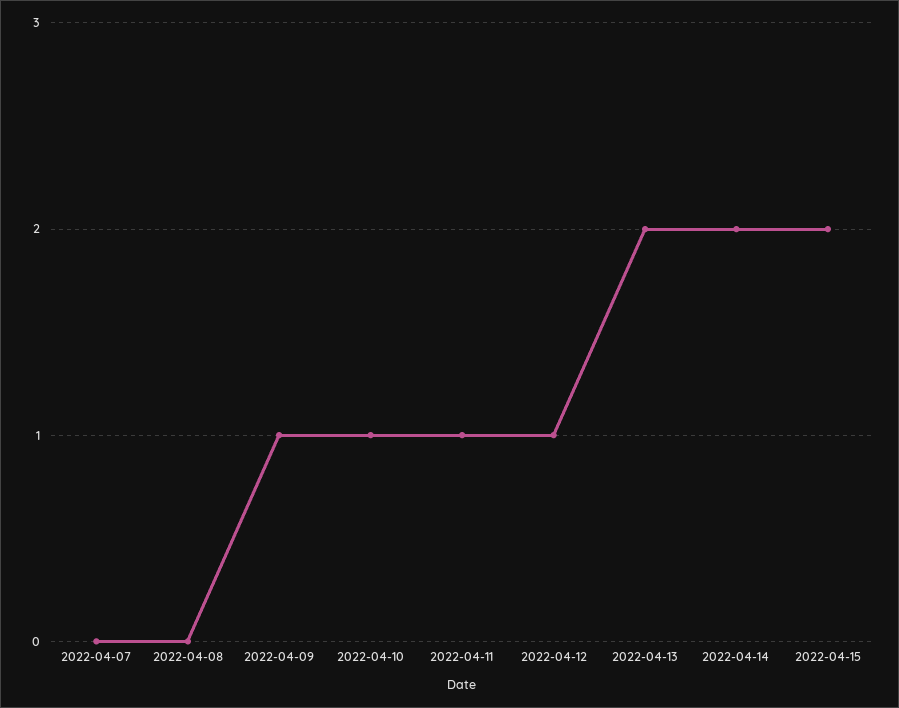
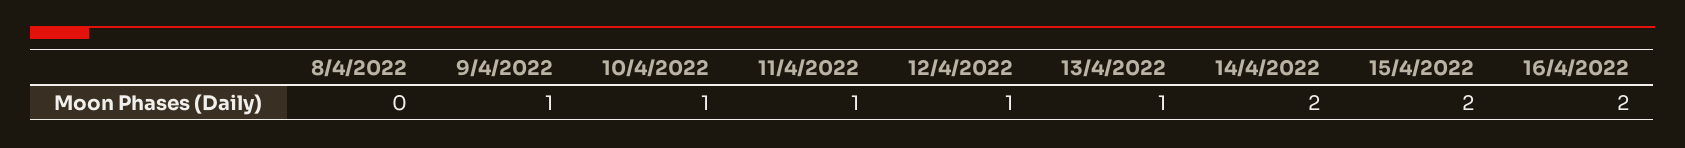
2022-04-07: 0 -> none
2022-04-13: 2 -> 1
16/4/2022: none -> 2

